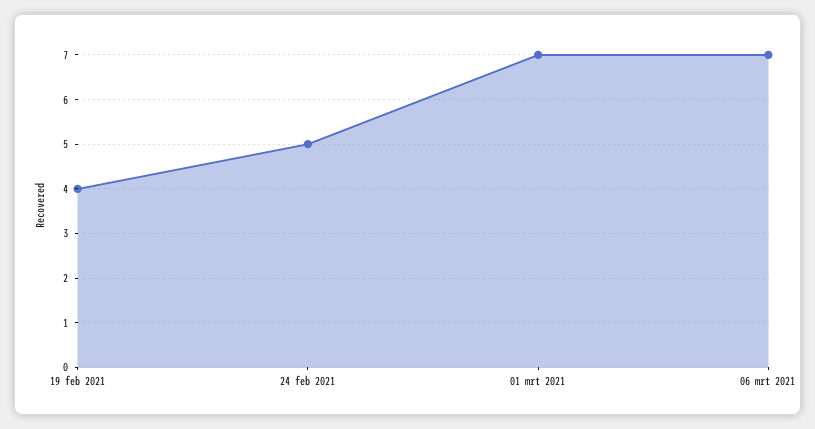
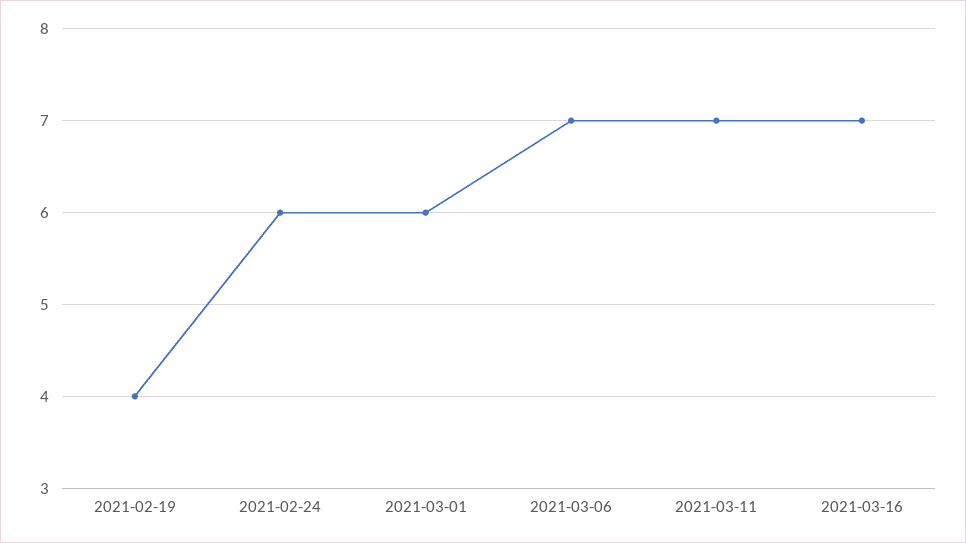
24 feb 2021: 5 -> 6
01 mrt 2021: 7 -> 6
2021-03-11: none -> 7
2021-03-16: none -> 7

